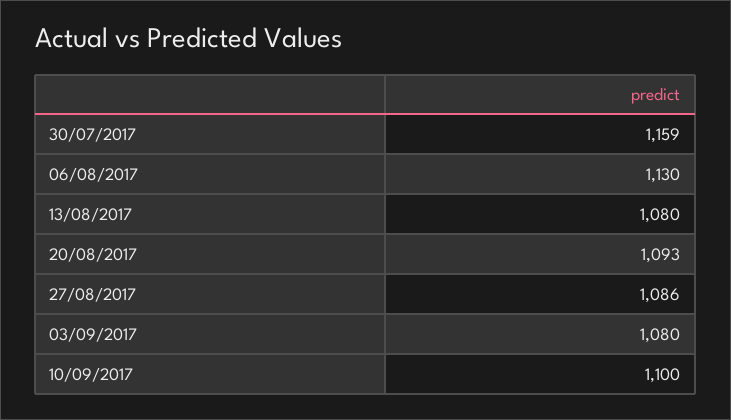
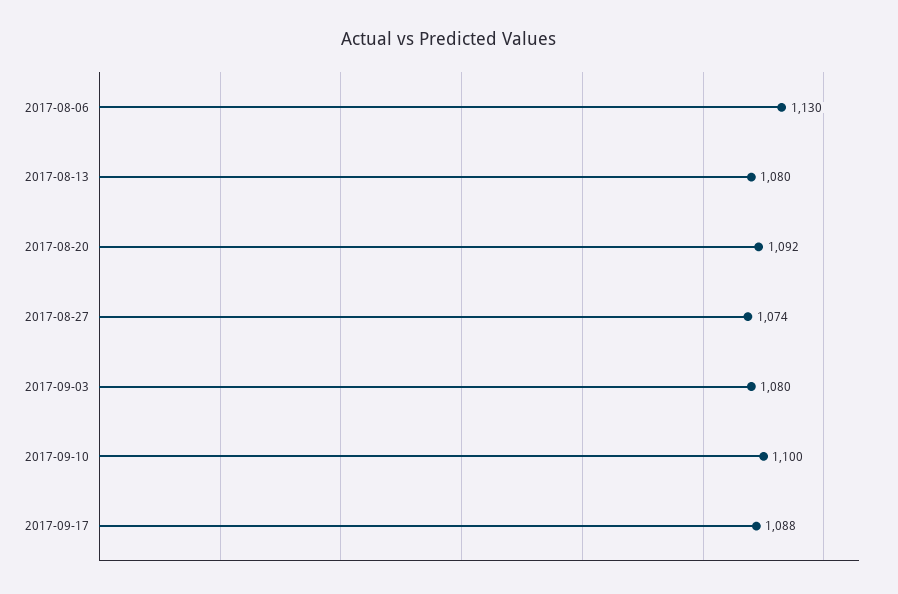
30/07/2017: 1159 -> none
20/08/2017: 1093 -> 1092
27/08/2017: 1086 -> 1074
2017-09-17: none -> 1088

